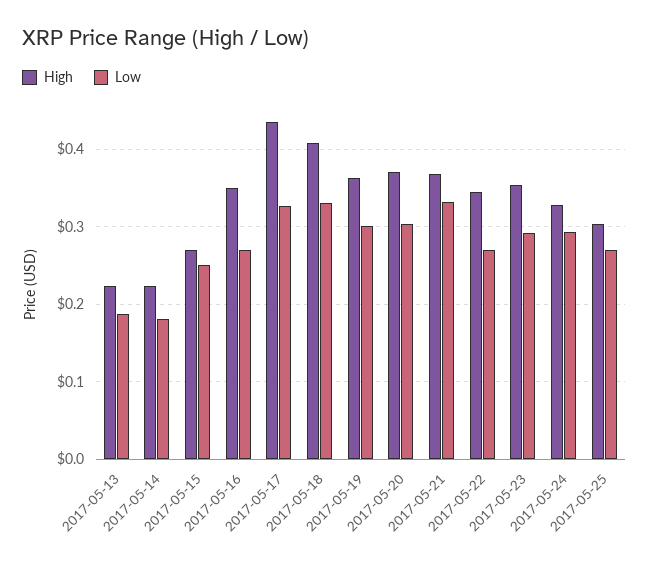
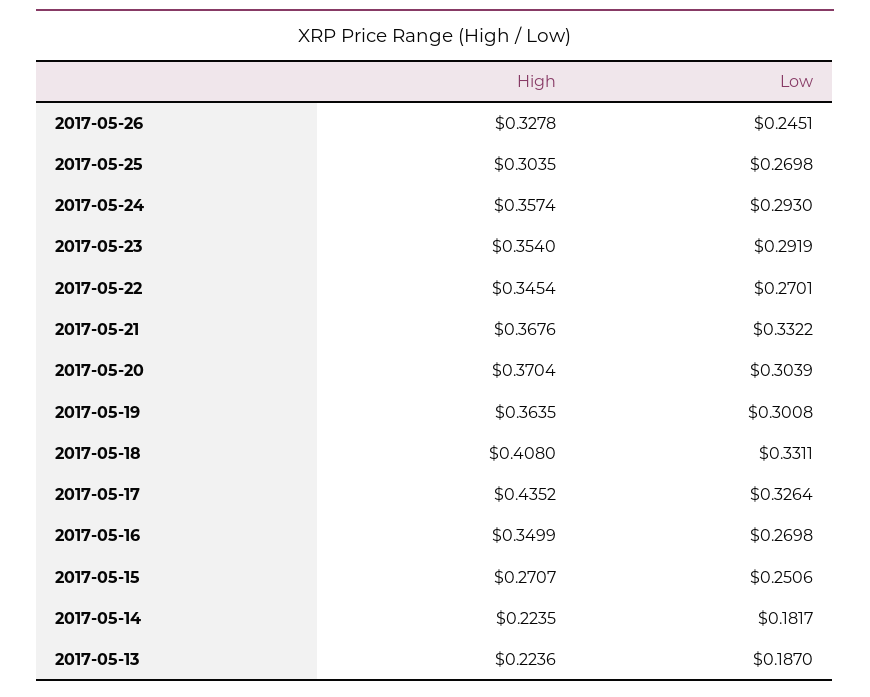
High, 2017-05-24: 0.33 -> 0.3574
High, 2017-05-26: none -> 0.3278
Low, 2017-05-26: none -> 0.2451

